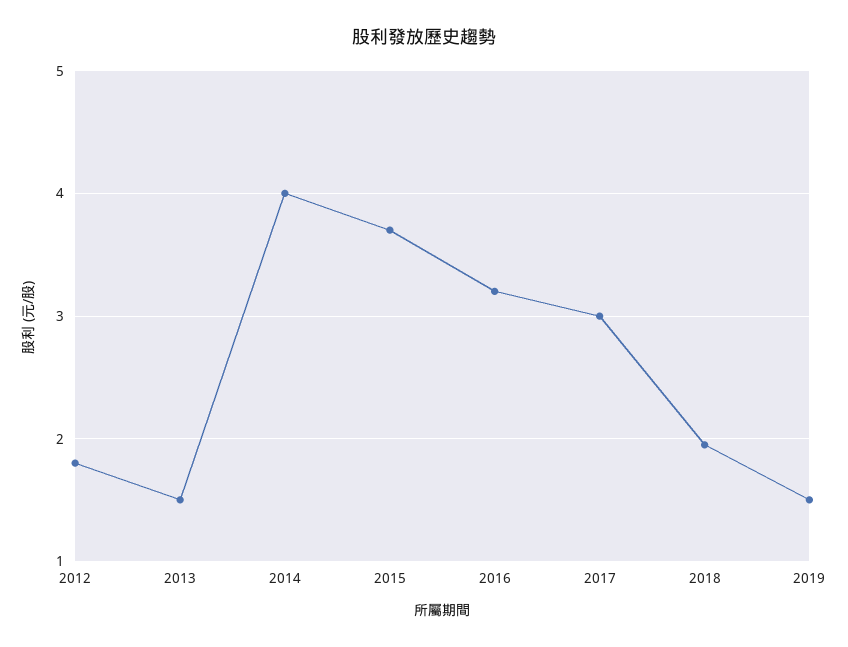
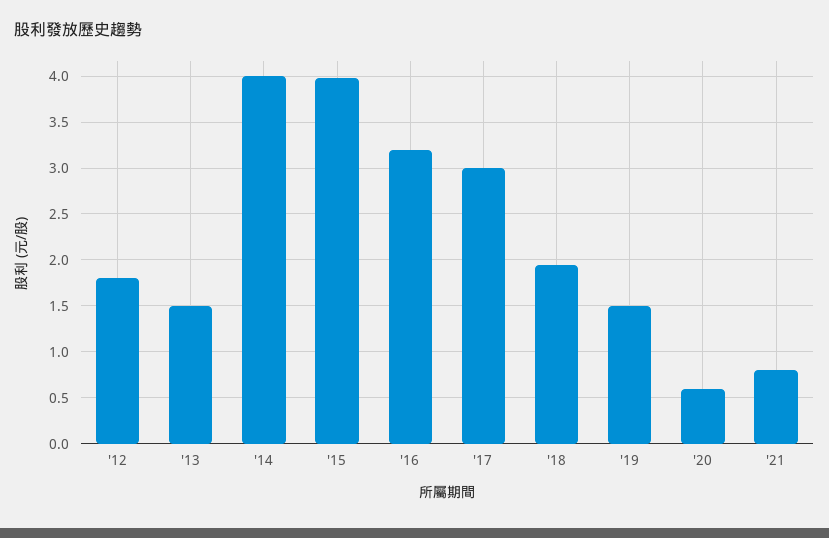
2015: 3.7 -> 4
'20: none -> 0.6
'21: none -> 0.8

